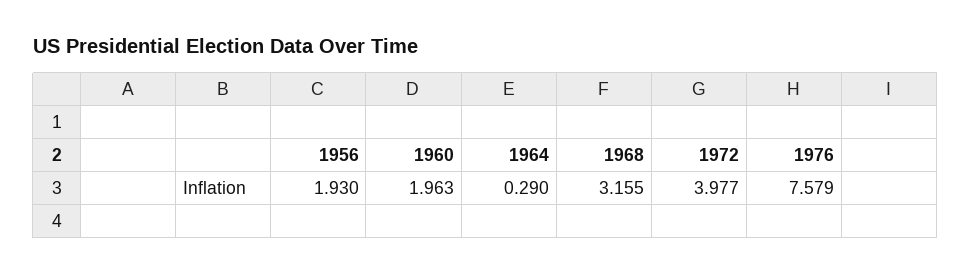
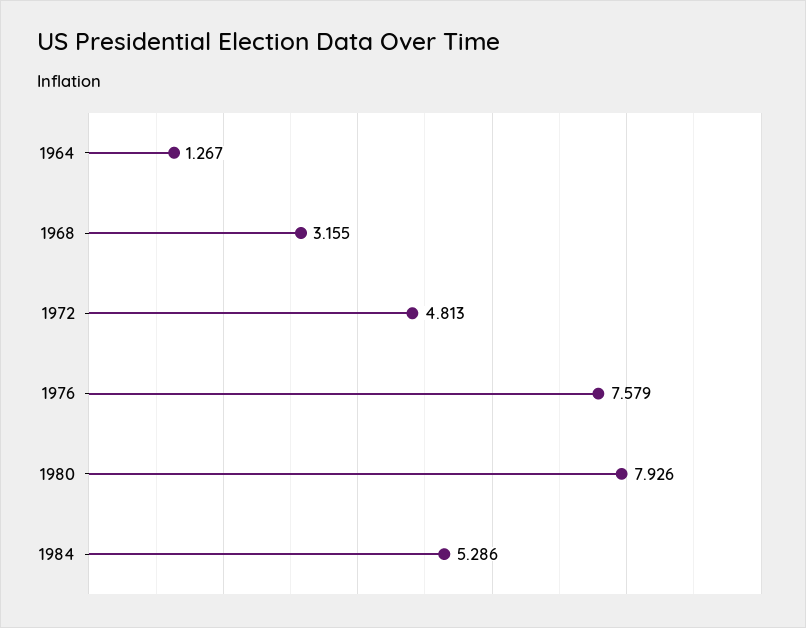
1956: 1.93 -> none
1960: 1.963 -> none
1964: 0.29 -> 1.267
1972: 3.977 -> 4.813
1980: none -> 7.926
1984: none -> 5.286

